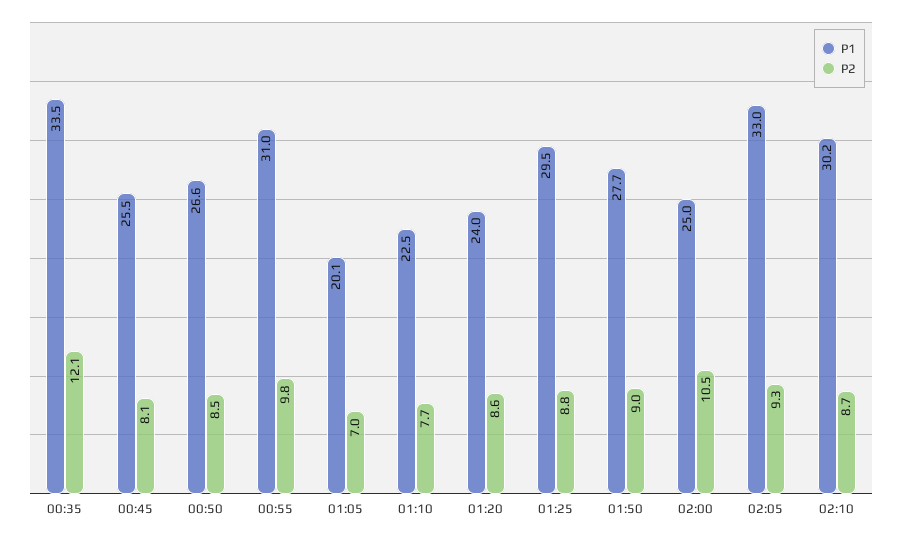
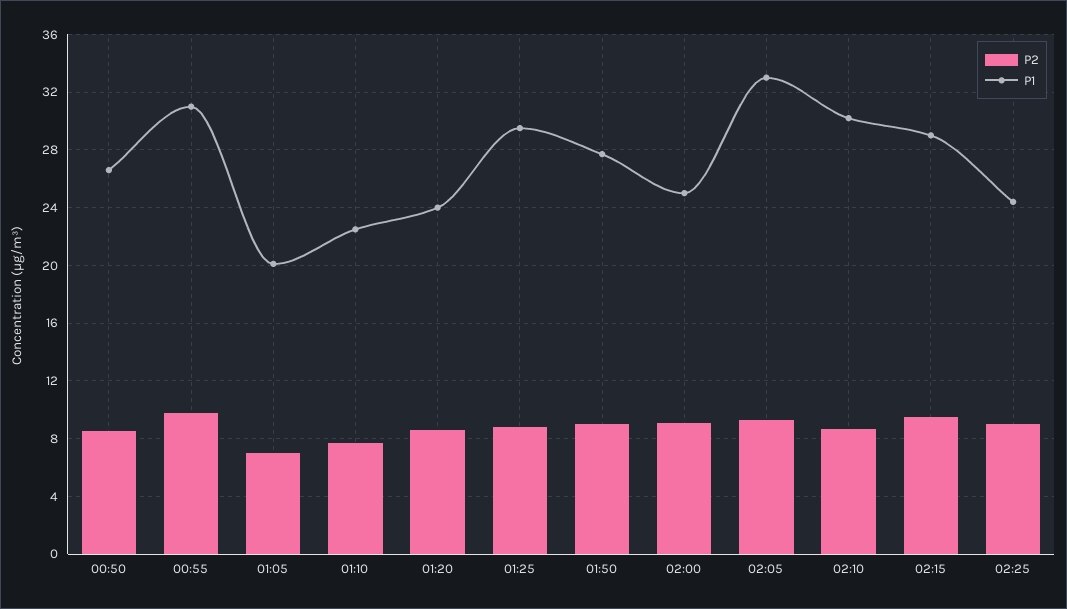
P1, 00:35: 33.5 -> none
P2, 00:35: 12.1 -> none
P1, 00:45: 25.5 -> none
P2, 00:45: 8.1 -> none
P2, 02:00: 10.5 -> 9
P2, 02:15: none -> 9.5
P1, 02:15: none -> 29
P2, 02:25: none -> 9
P1, 02:25: none -> 24.5

